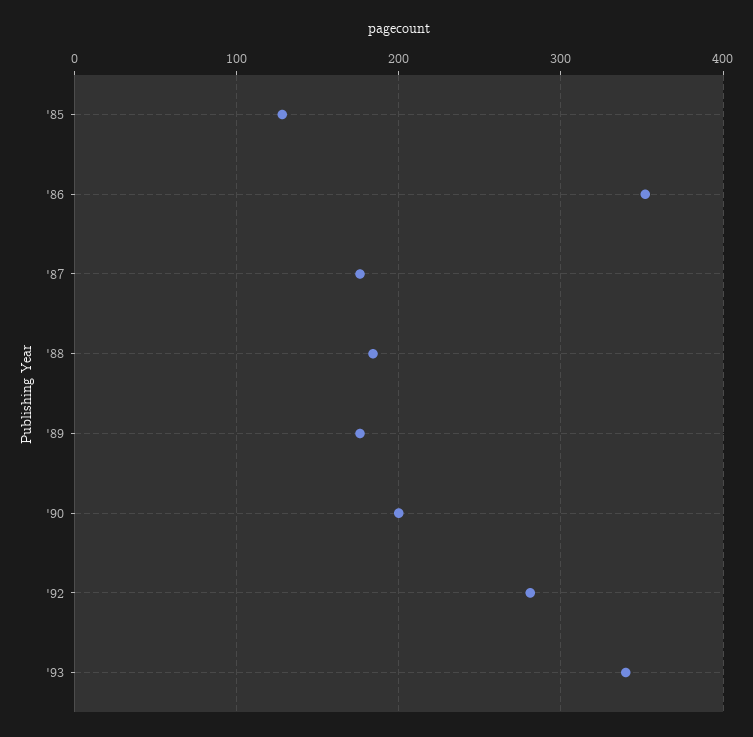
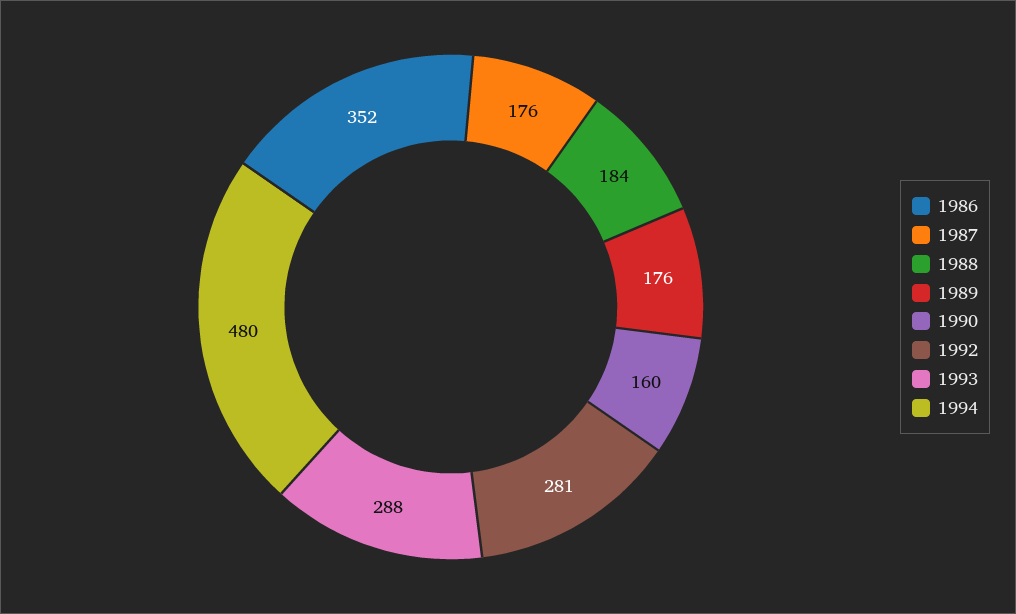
'85: 130 -> none
'90: 200 -> 160
'93: 340 -> 288
1994: none -> 480

